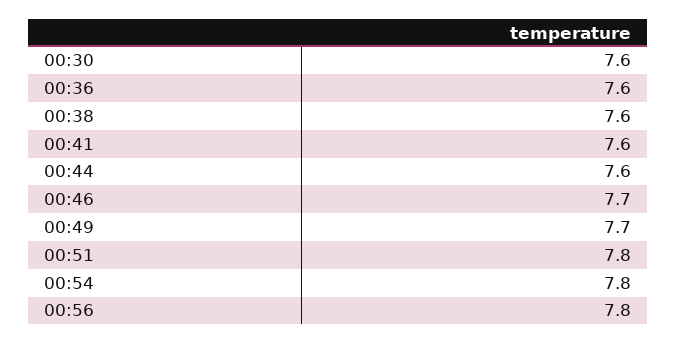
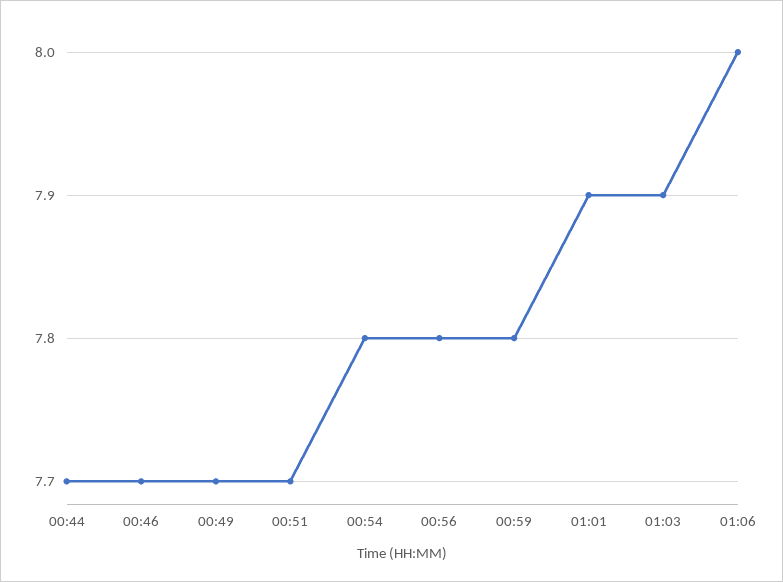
00:30: 7.6 -> none
00:36: 7.6 -> none
00:38: 7.6 -> none
00:41: 7.6 -> none
00:44: 7.6 -> 7.7
00:51: 7.8 -> 7.7
00:59: none -> 7.8
01:01: none -> 7.9
01:03: none -> 7.9
01:06: none -> 8

